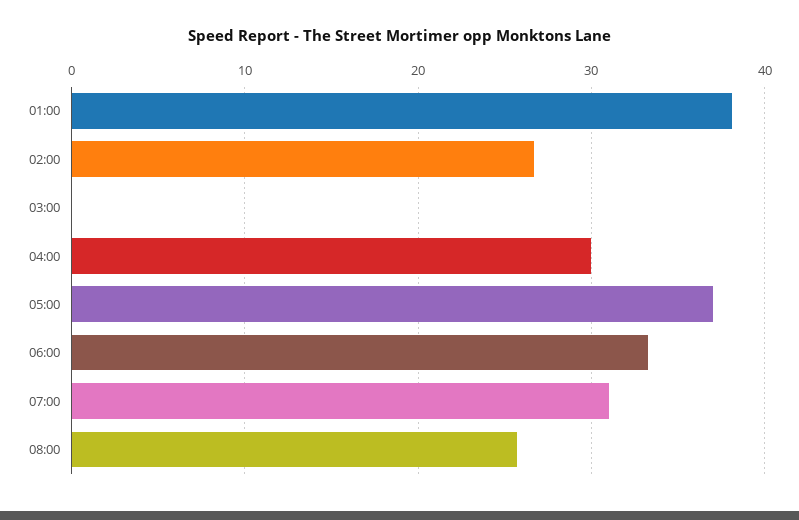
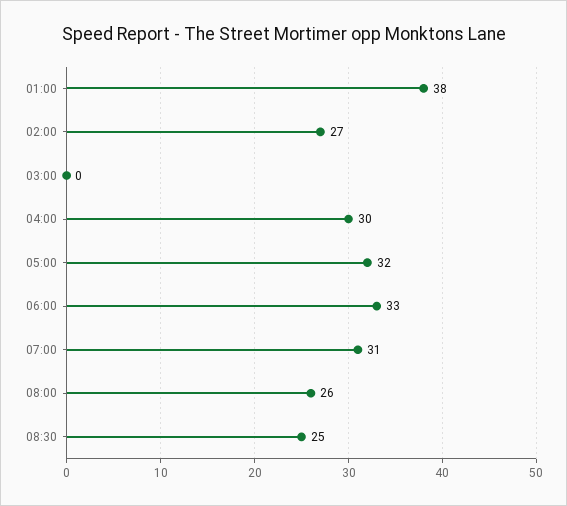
05:00: 37 -> 32
08:30: none -> 25

